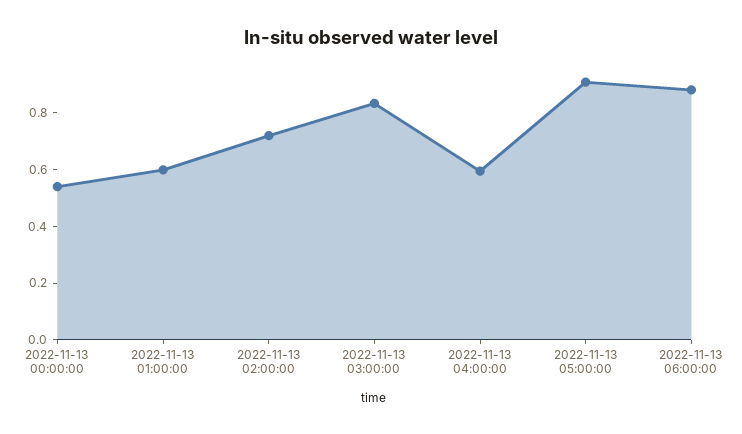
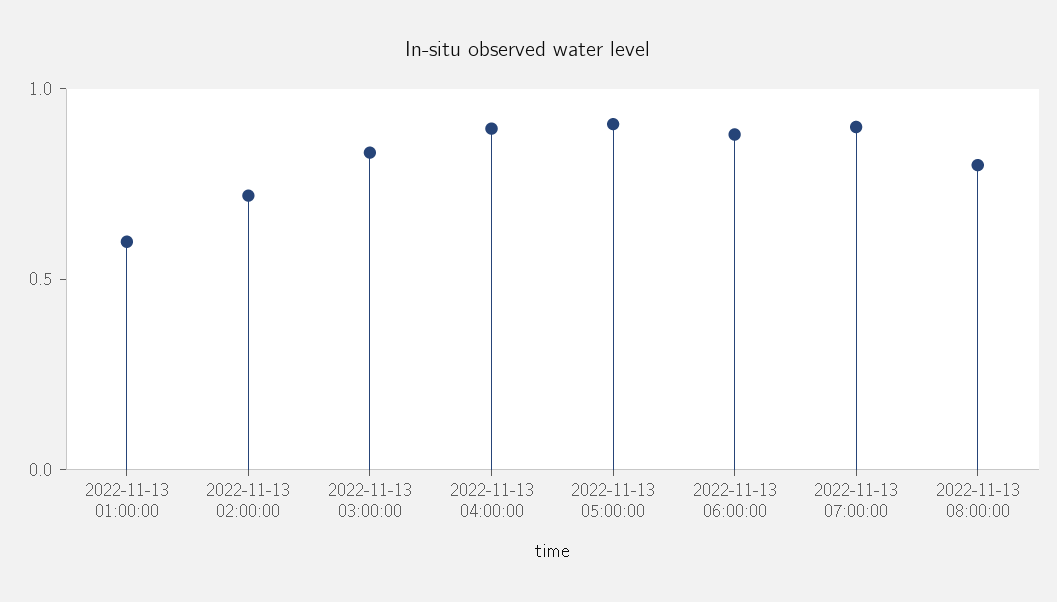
2022-11-13 00:00:00: 0.55 -> none
2022-11-13 04:00:00: 0.6 -> 0.9
2022-11-13 07:00:00: none -> 0.9
2022-11-13 08:00:00: none -> 0.8

